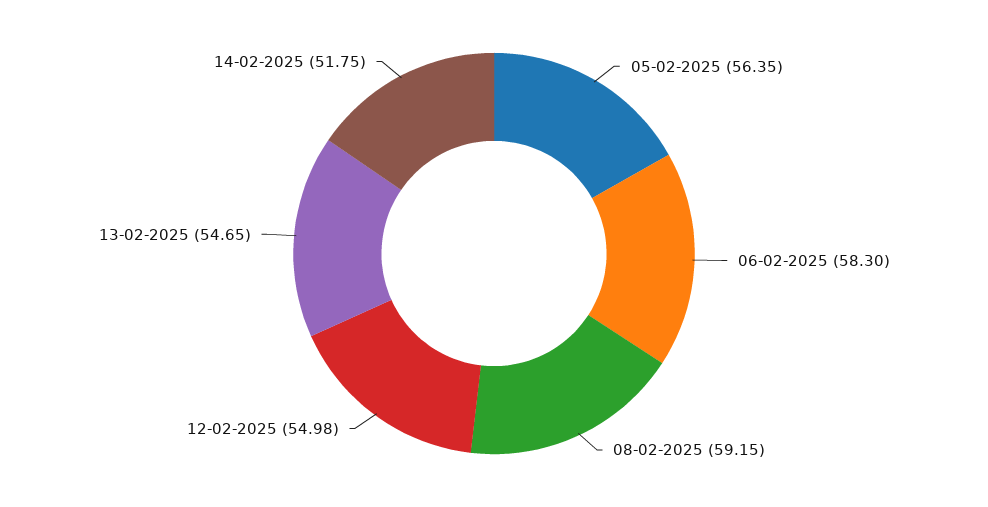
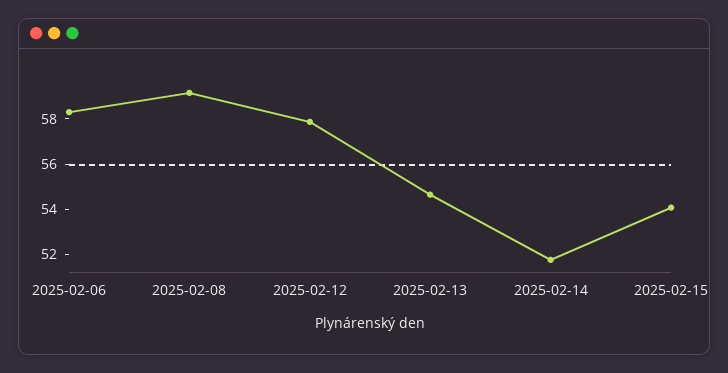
05-02-2025: 56.35 -> none
12-02-2025: 54.98 -> 58
2025-02-15: none -> 54

